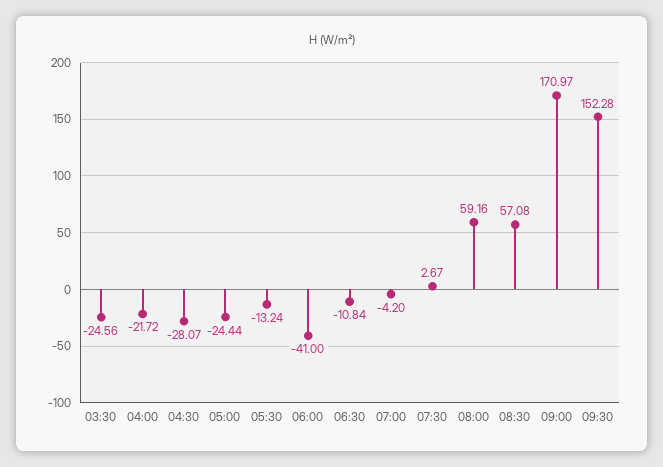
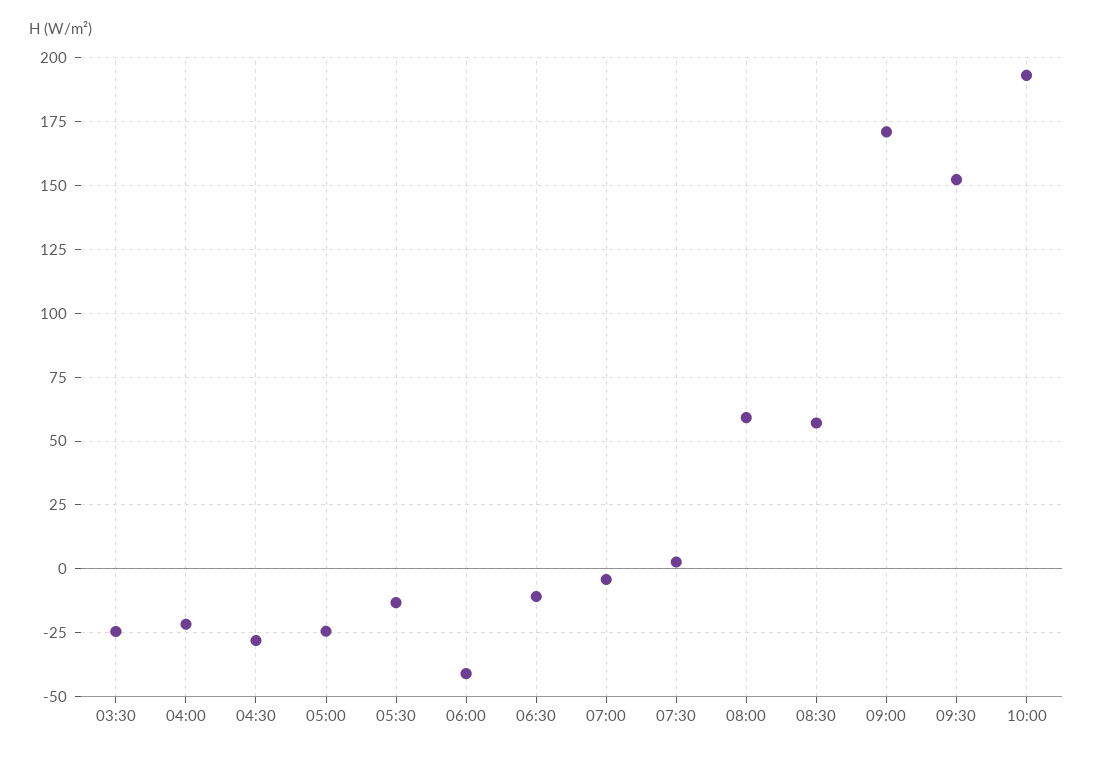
10:00: none -> 192.5

